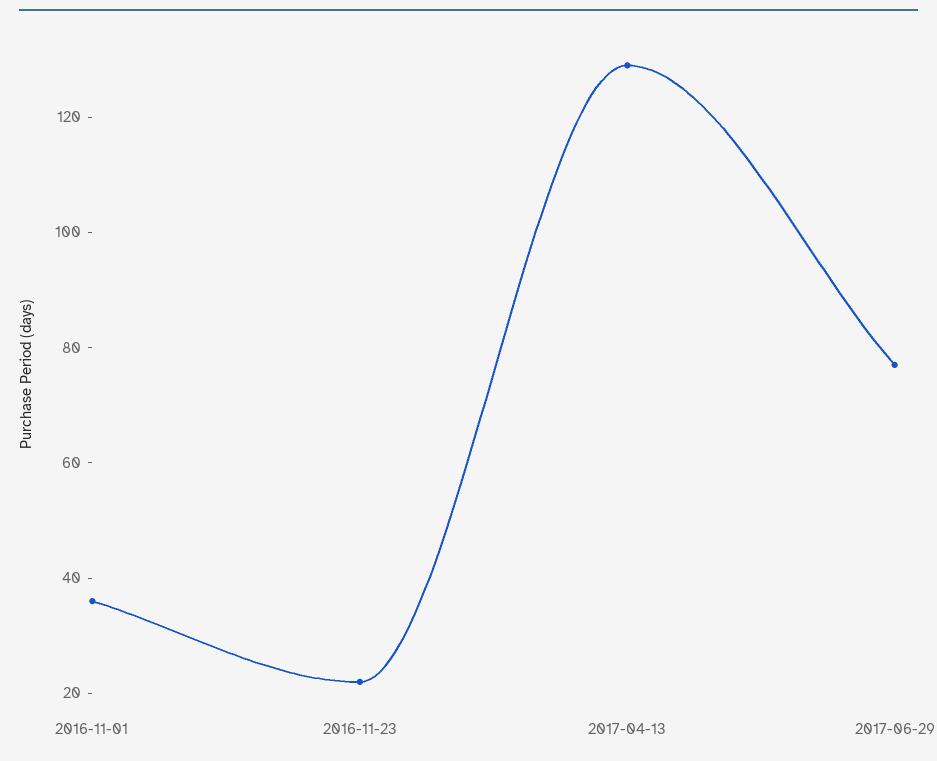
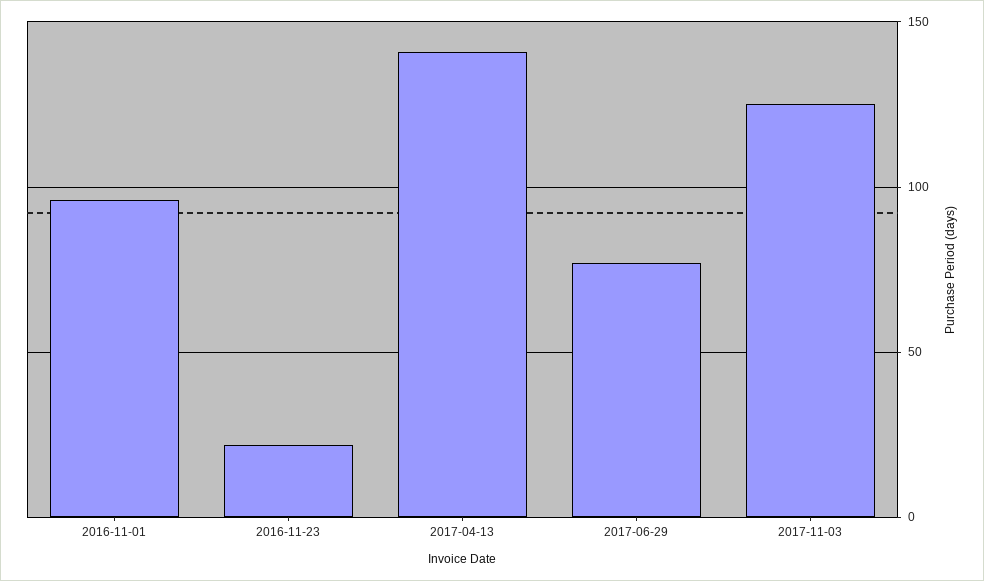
2016-11-01: 35 -> 95
2017-04-13: 130 -> 140
2017-11-03: none -> 125

